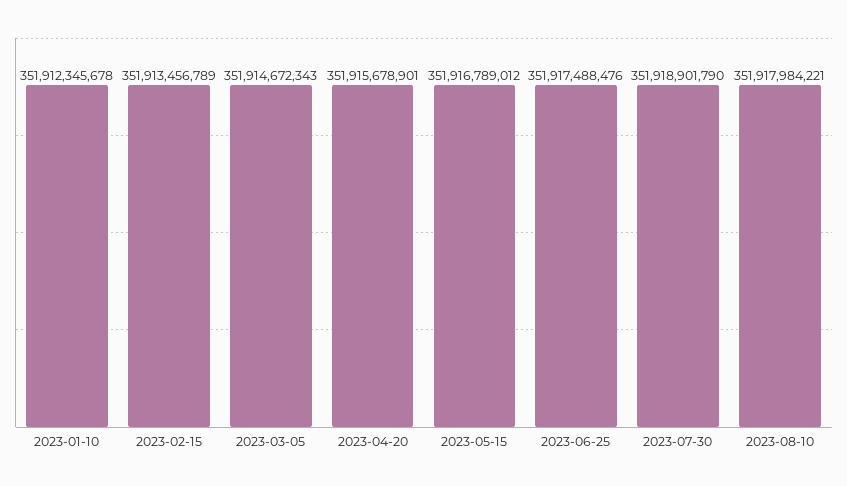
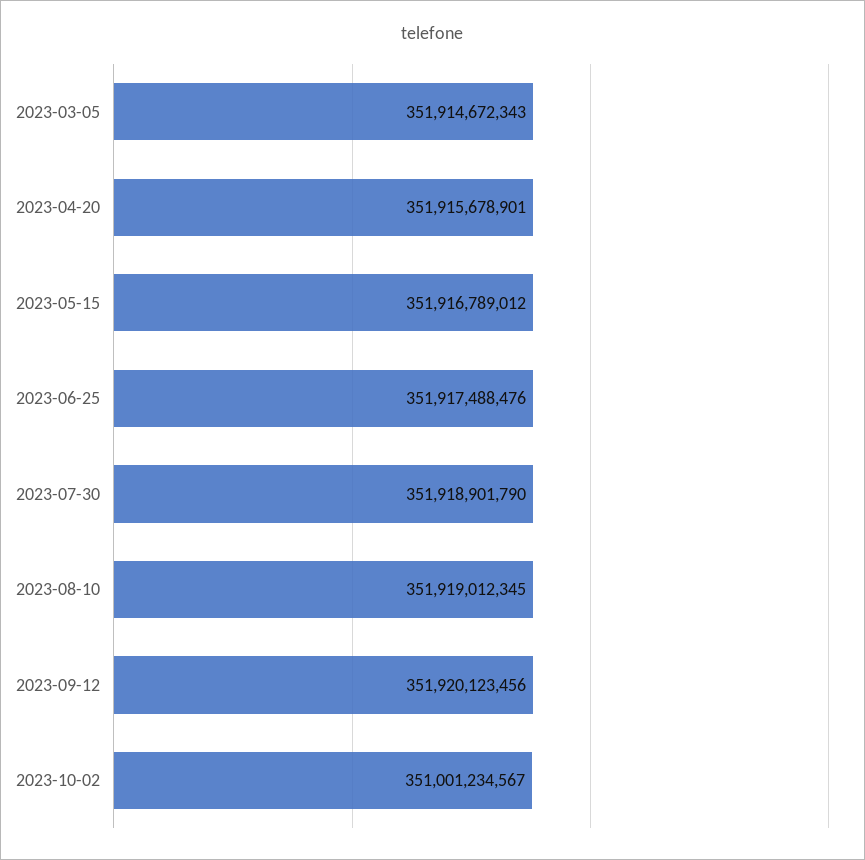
2023-01-10: 351912345678 -> none
2023-02-15: 351913456789 -> none
2023-08-10: 351917984221 -> 351919012345
2023-09-12: none -> 351920123456
2023-10-02: none -> 351001234567

